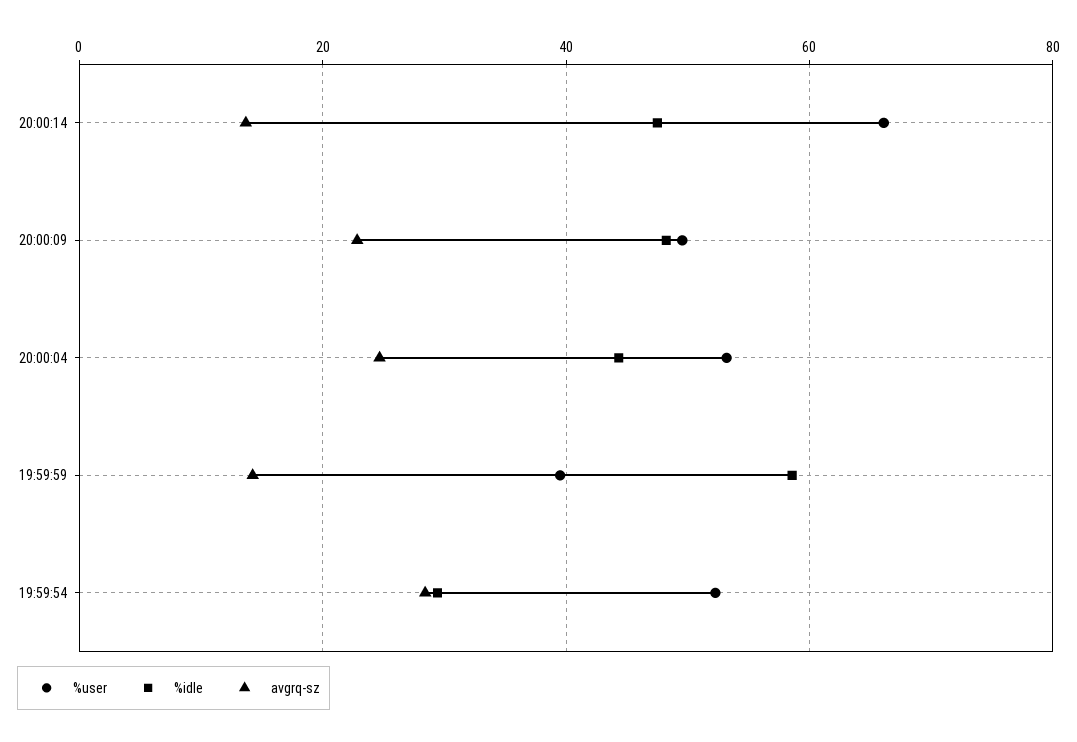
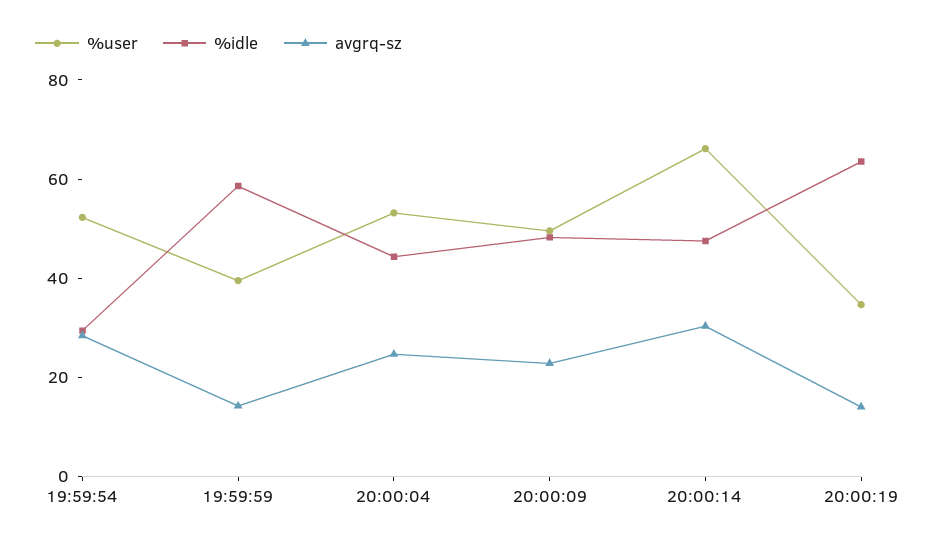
avgrq-sz, 20:00:14: 14 -> 30
%user, 20:00:19: none -> 35
%idle, 20:00:19: none -> 65
avgrq-sz, 20:00:19: none -> 15

